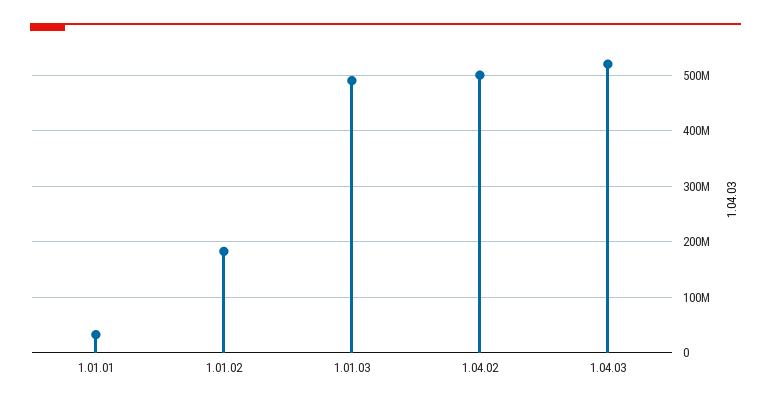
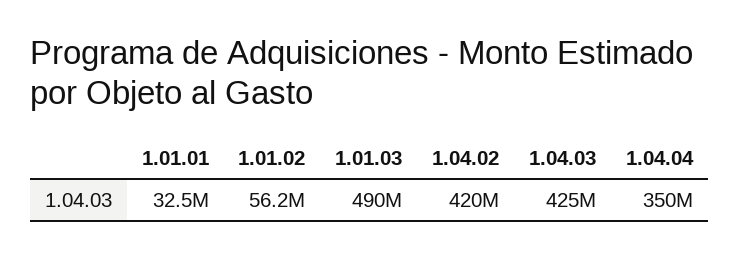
1.01.02: 180000000 -> 56200000
1.04.02: 500000000 -> 420000000
1.04.03: 520000000 -> 425000000
1.04.04: none -> 350000000

